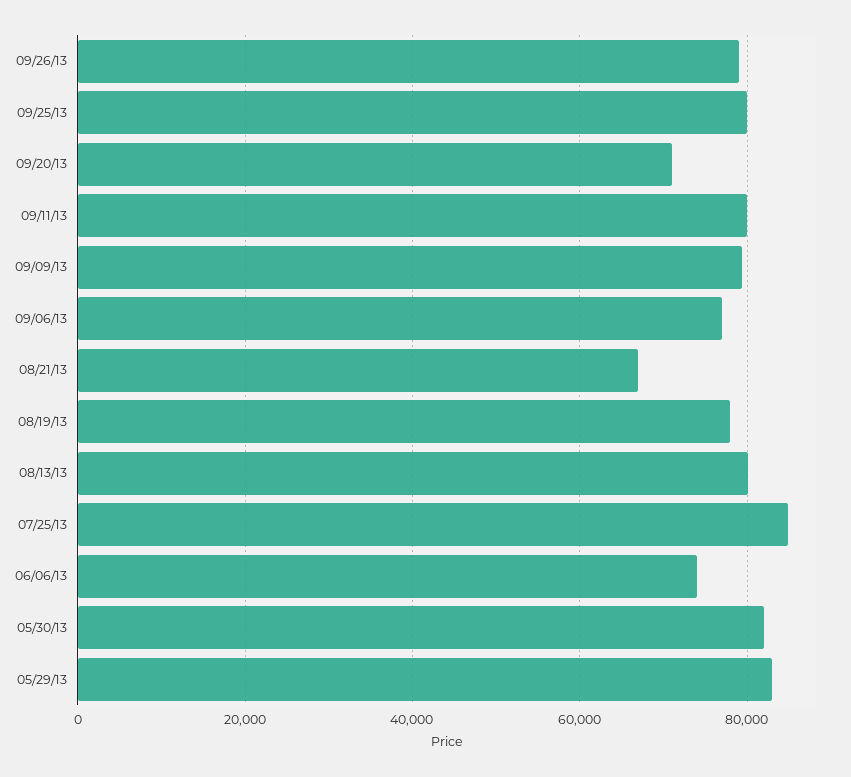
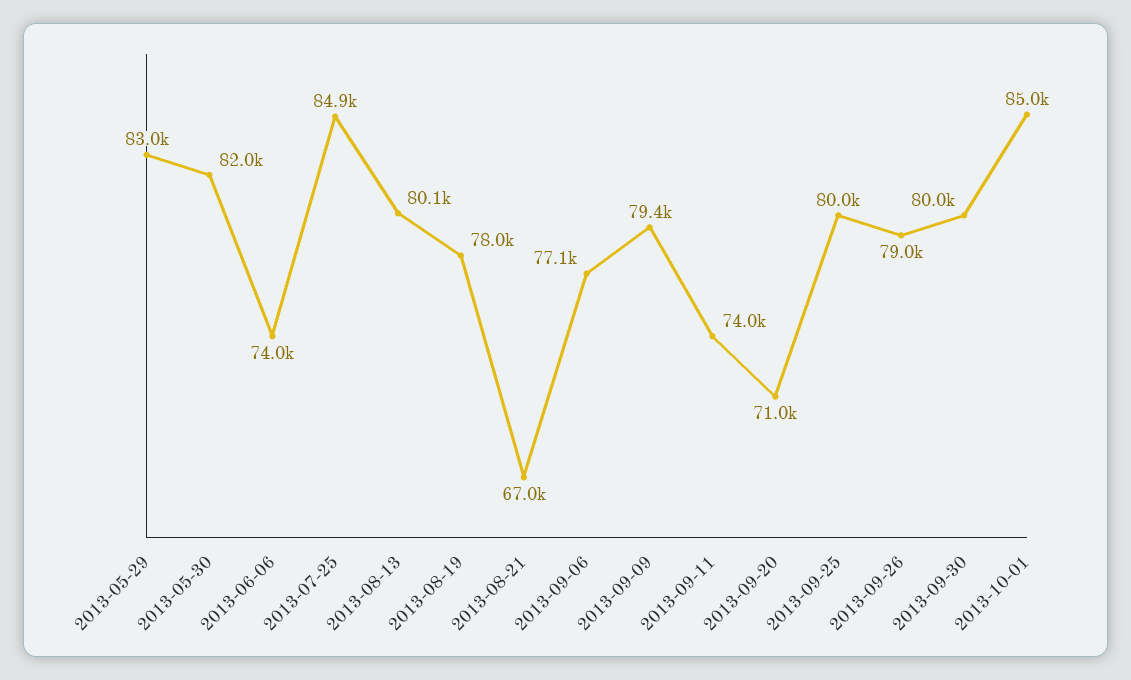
09/11/13: 80000 -> 74000
2013-09-30: none -> 80000
2013-10-01: none -> 85000

